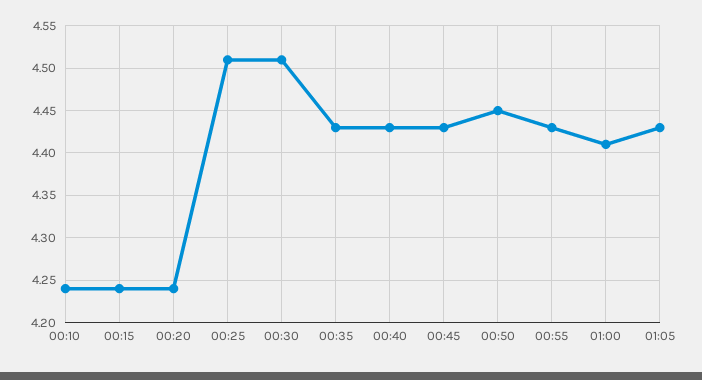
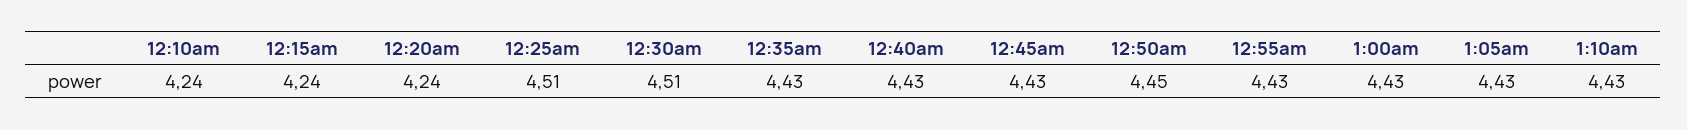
01:00: 4.41 -> 4.43
1:10am: none -> 4.43

